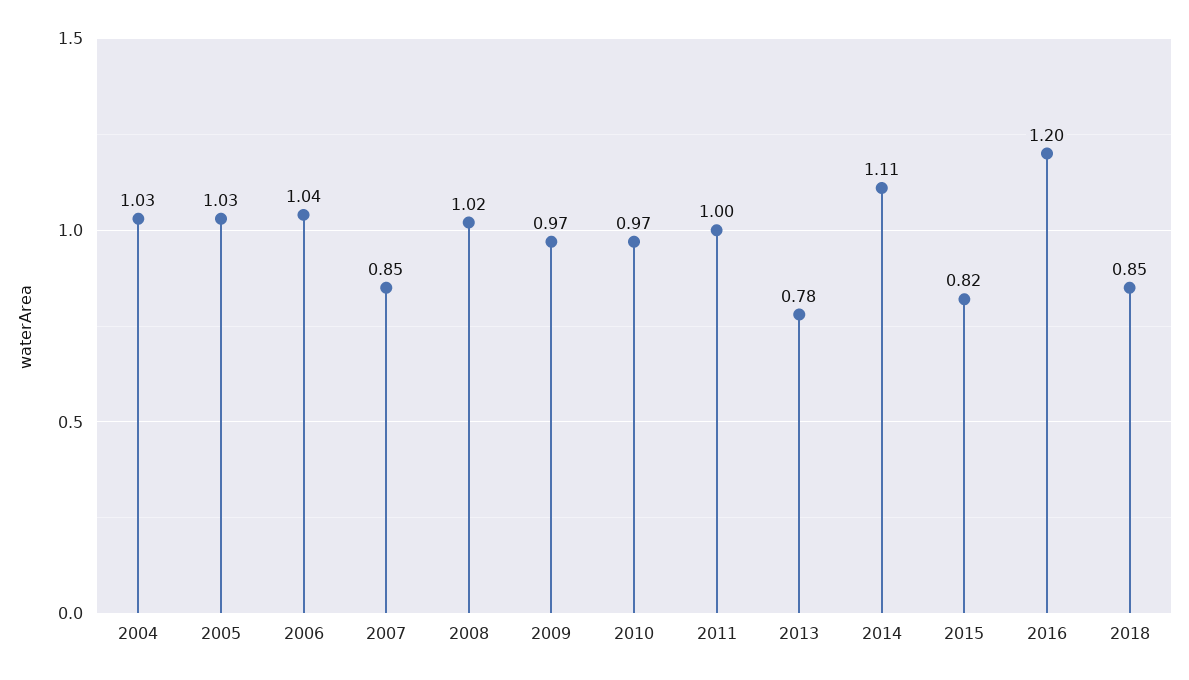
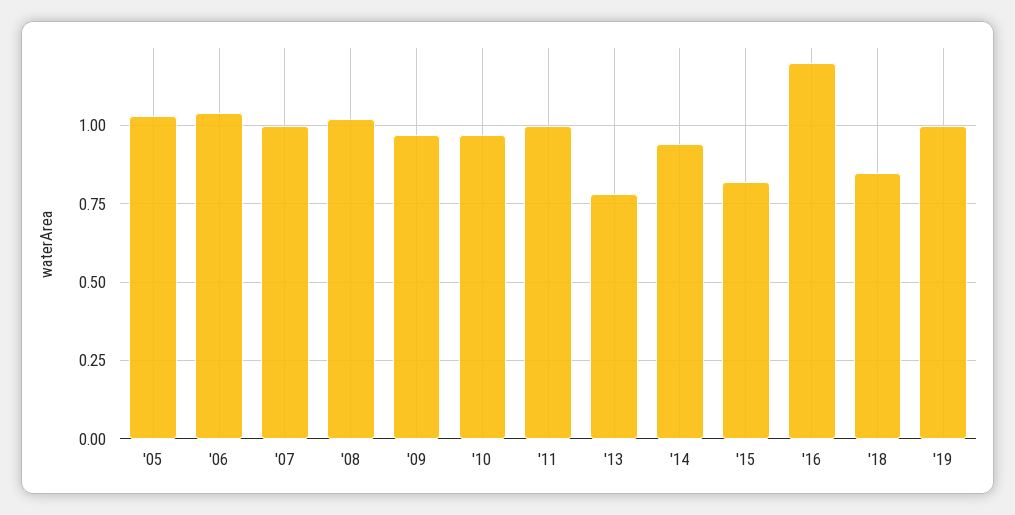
2004: 1.03 -> none
2007: 0.85 -> 1
2014: 1.11 -> 0.95
'19: none -> 1

